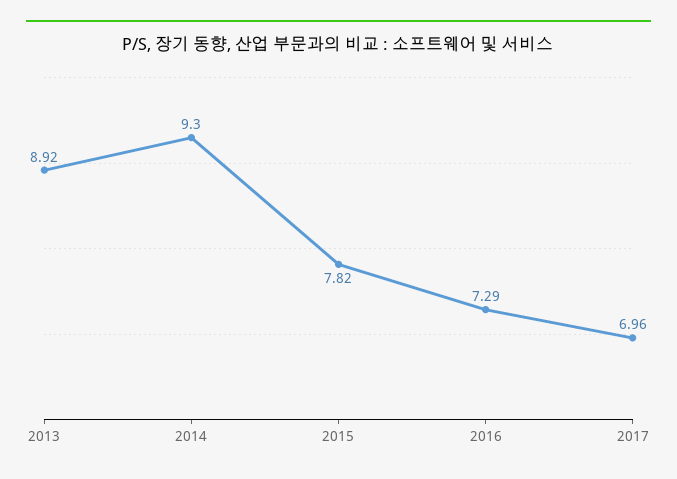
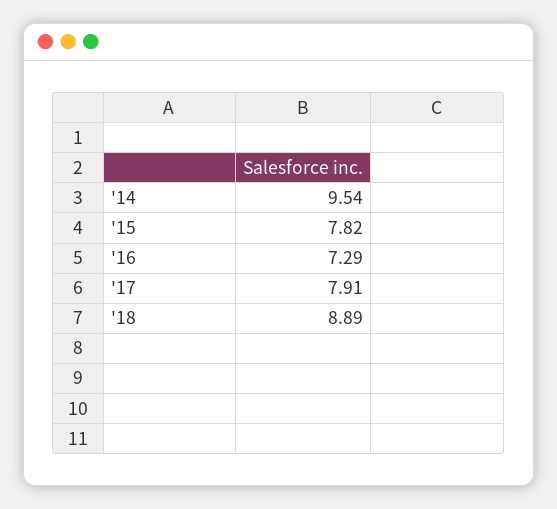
2013: 8.92 -> none
2014: 9.3 -> 9.54
2017: 6.96 -> 7.91
'18: none -> 8.89

